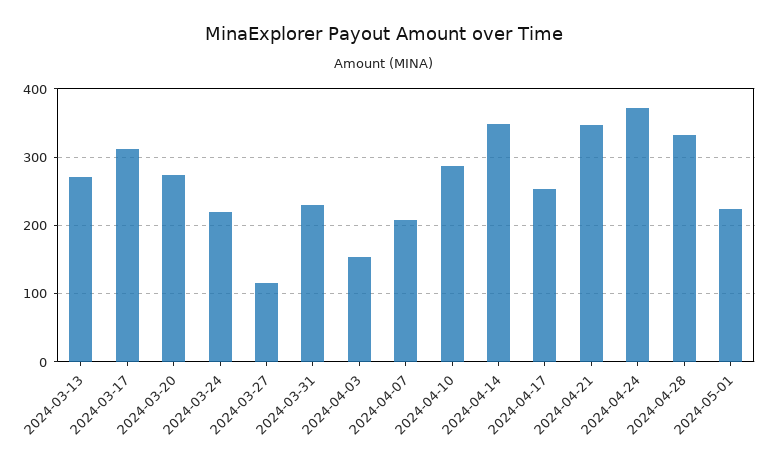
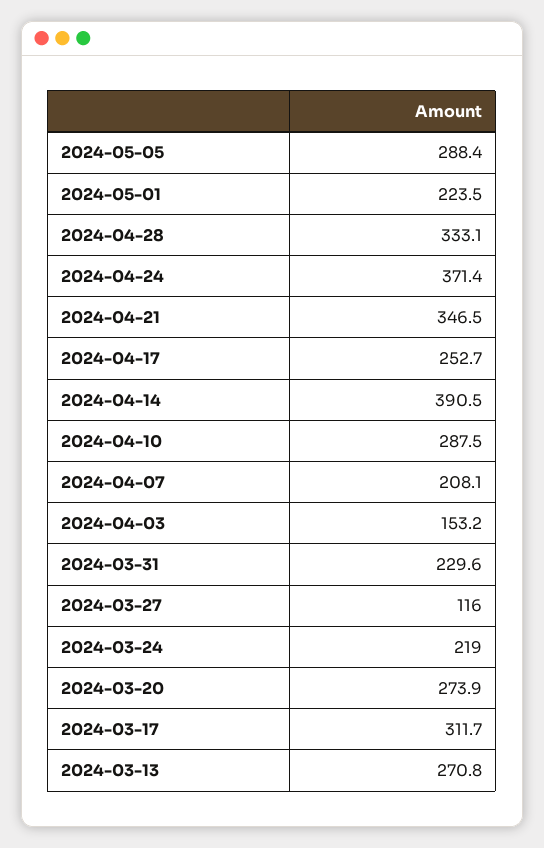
2024-04-14: 350 -> 390.5
2024-05-05: none -> 288.4

